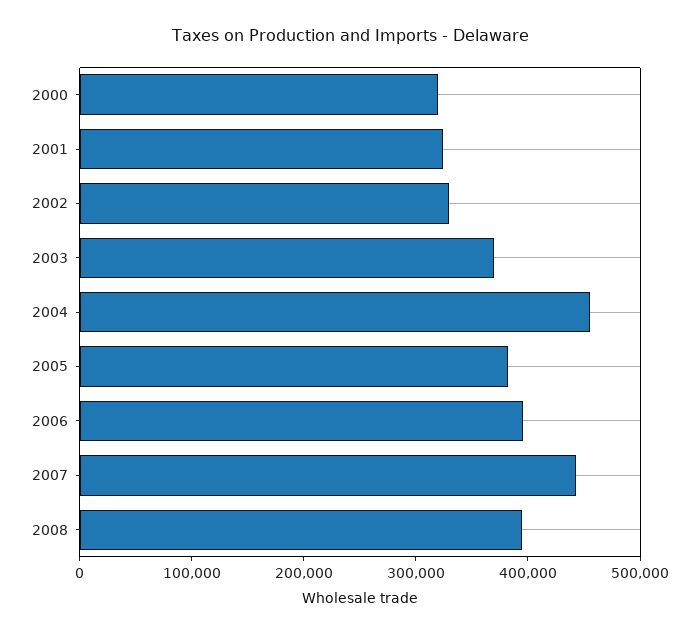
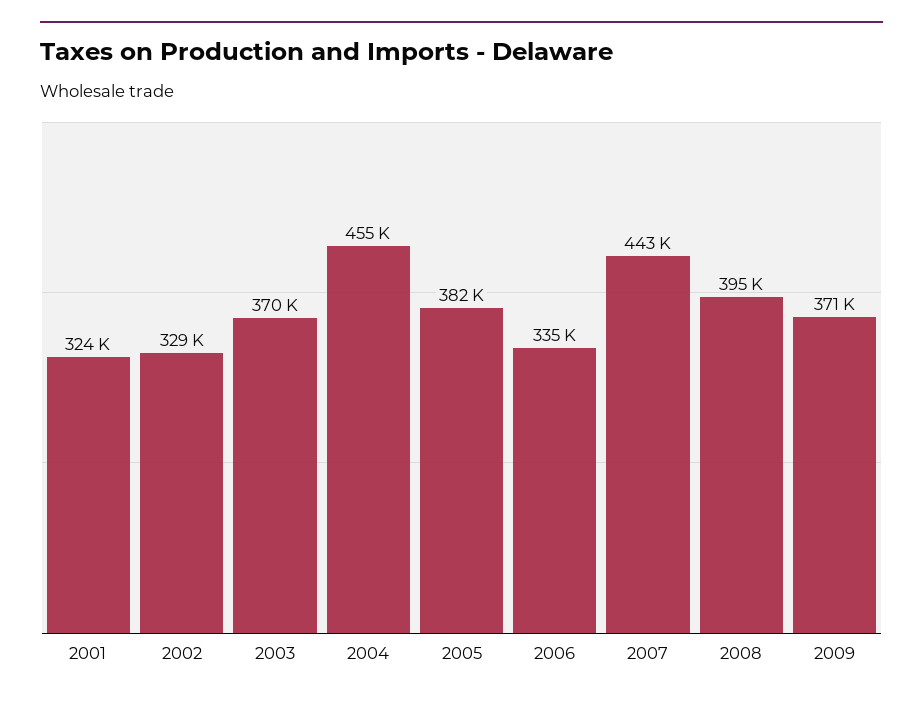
2000: 320000 -> none
2006: 400000 -> 335000
2009: none -> 371000

